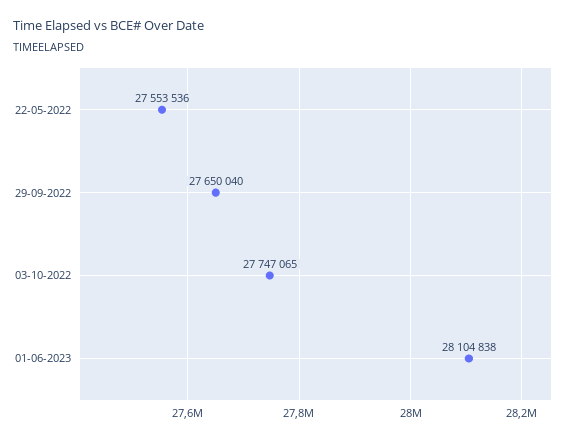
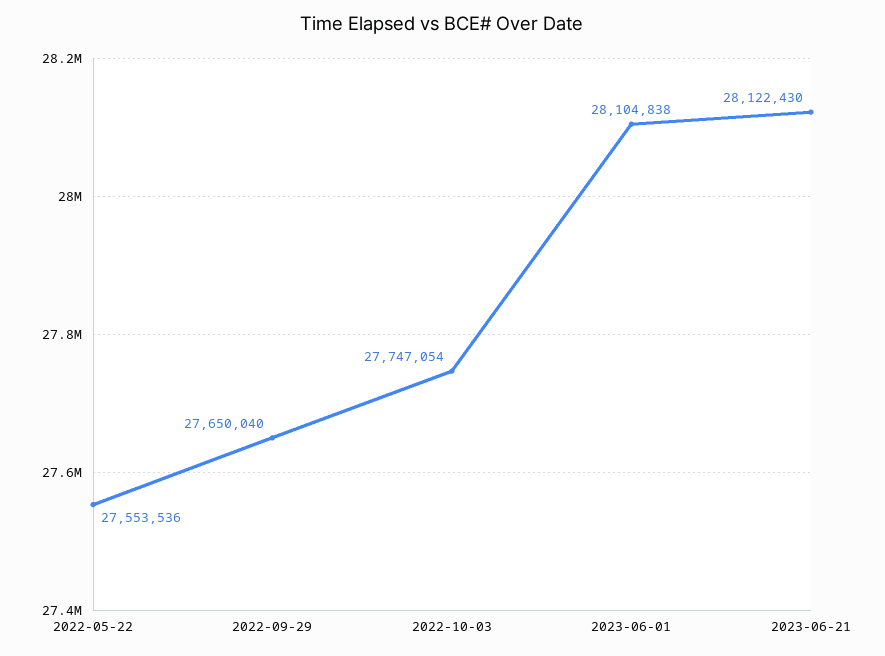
03-10-2022: 27747065 -> 27747054
2023-06-21: none -> 28122430

